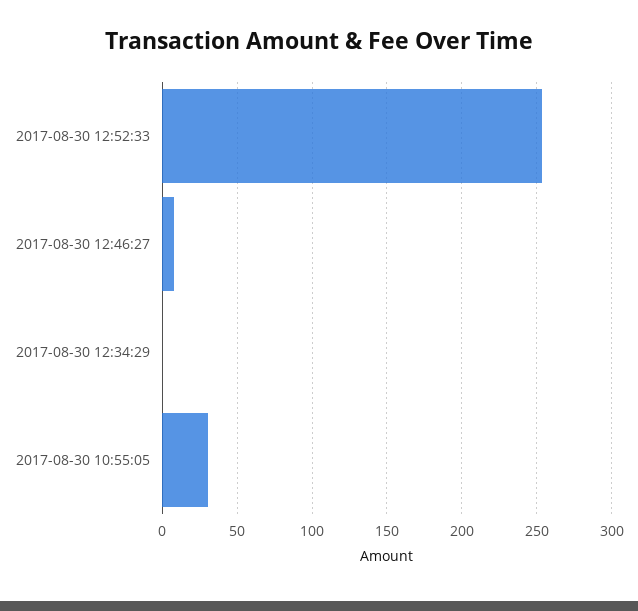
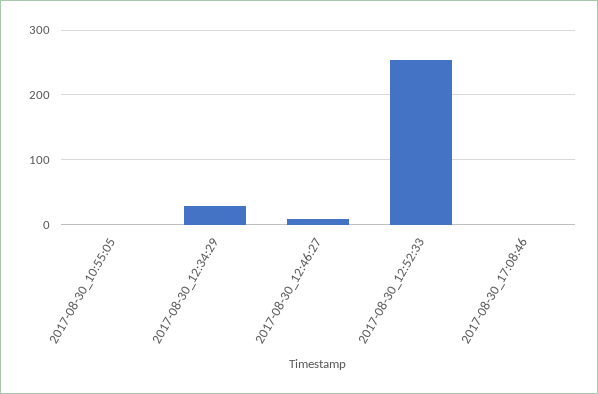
2017-08-30 12:34:29: 0 -> 30
2017-08-30 10:55:05: 30 -> 0
2017-08-30_17:08:46: none -> 0

